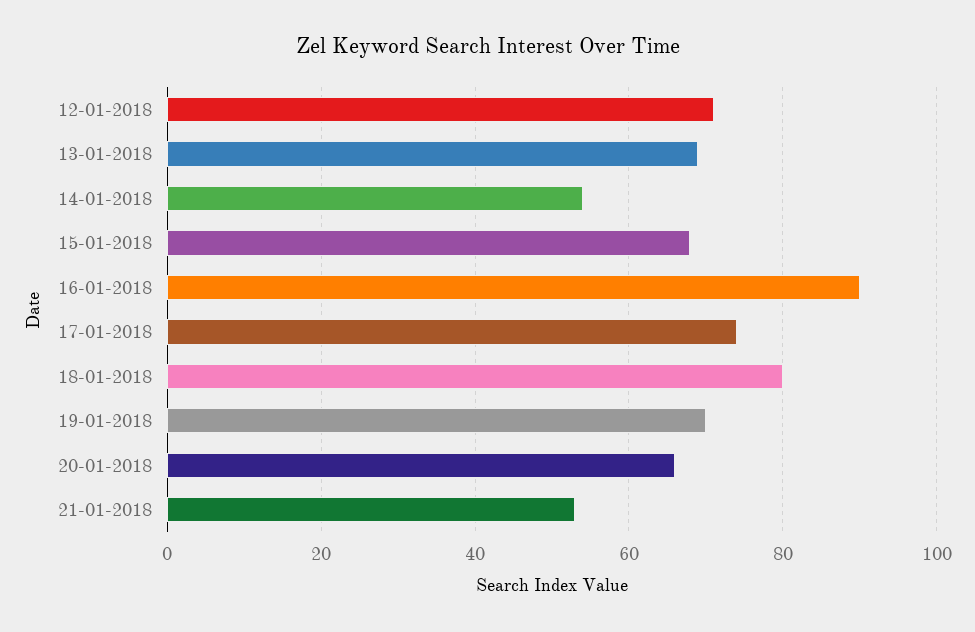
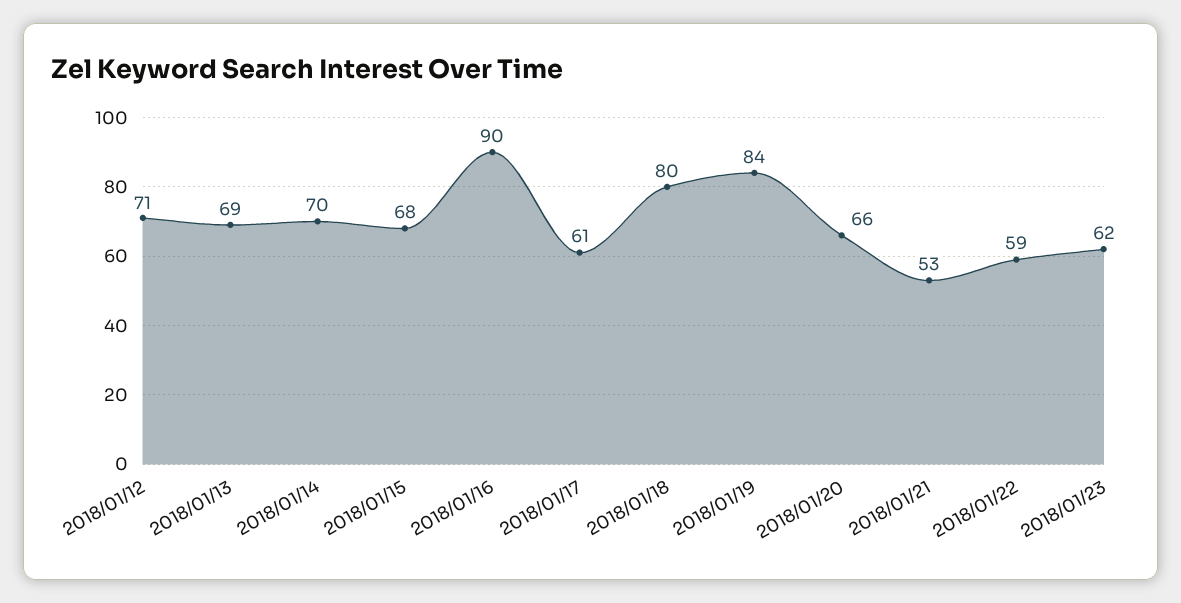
14-01-2018: 55 -> 70
17-01-2018: 75 -> 61
19-01-2018: 70 -> 84
2018/01/22: none -> 59
2018/01/23: none -> 62

